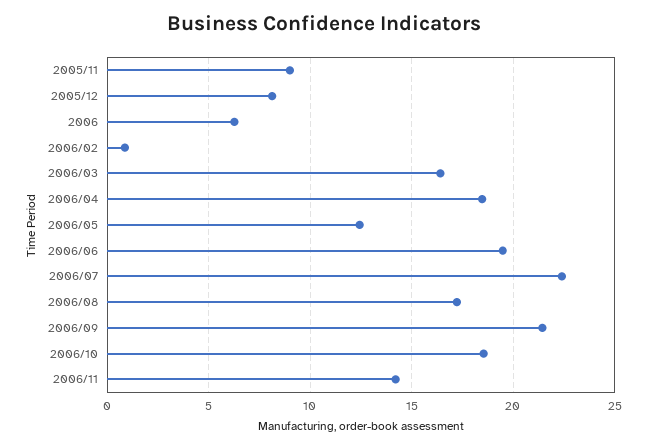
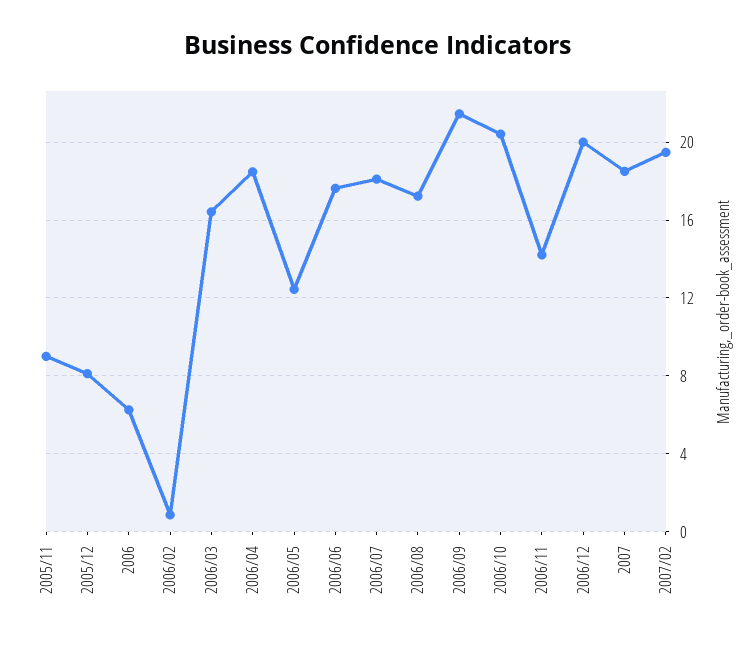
2006/06: 19.5 -> 17.5
2006/07: 22.5 -> 18
2006/10: 18.5 -> 20.5
2006/12: none -> 20
2007: none -> 18.5
2007/02: none -> 19.5

